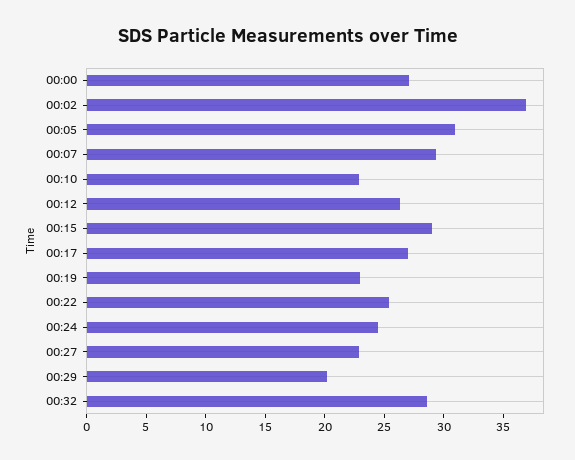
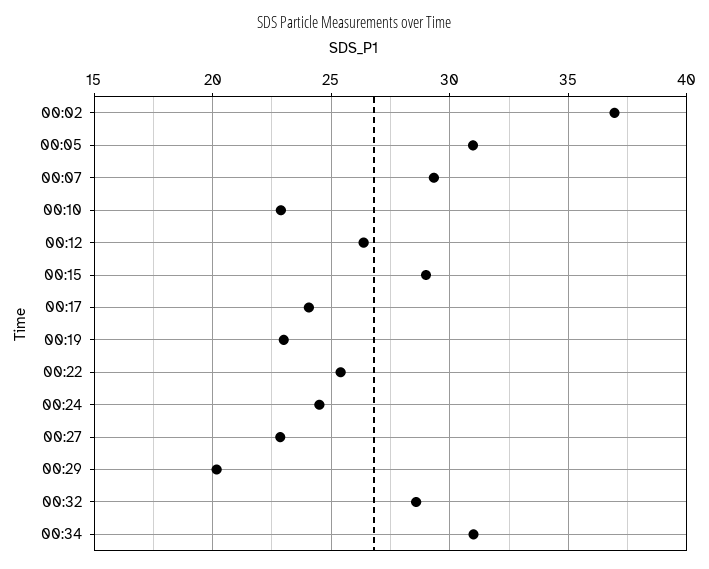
00:00: 27 -> none
00:17: 27 -> 24
00:34: none -> 31

